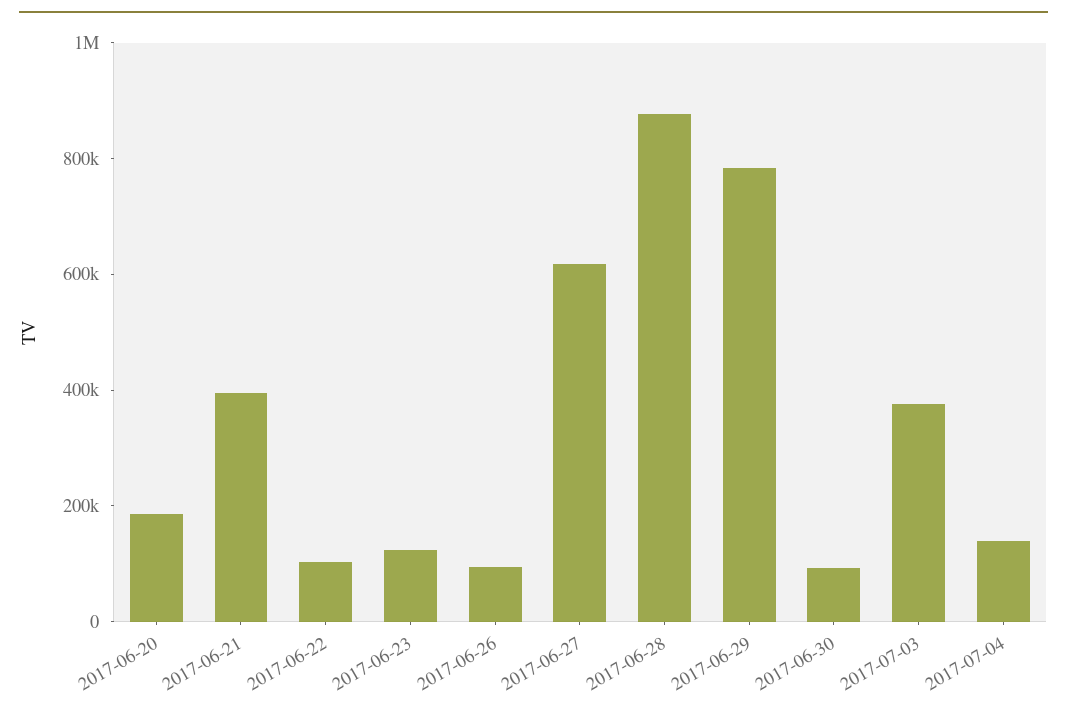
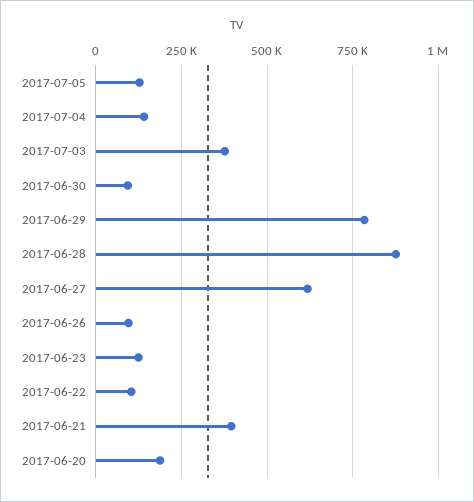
2017-07-05: none -> 125000

